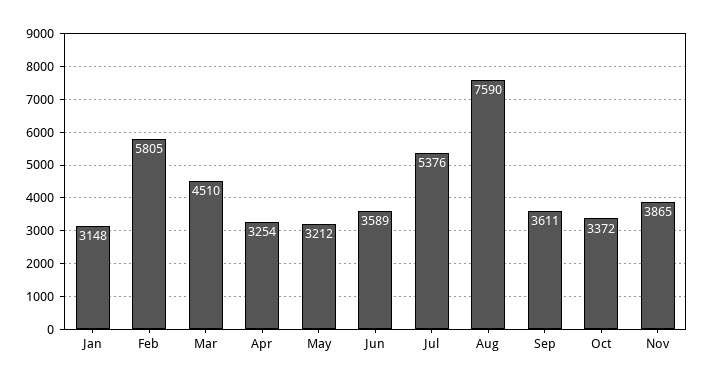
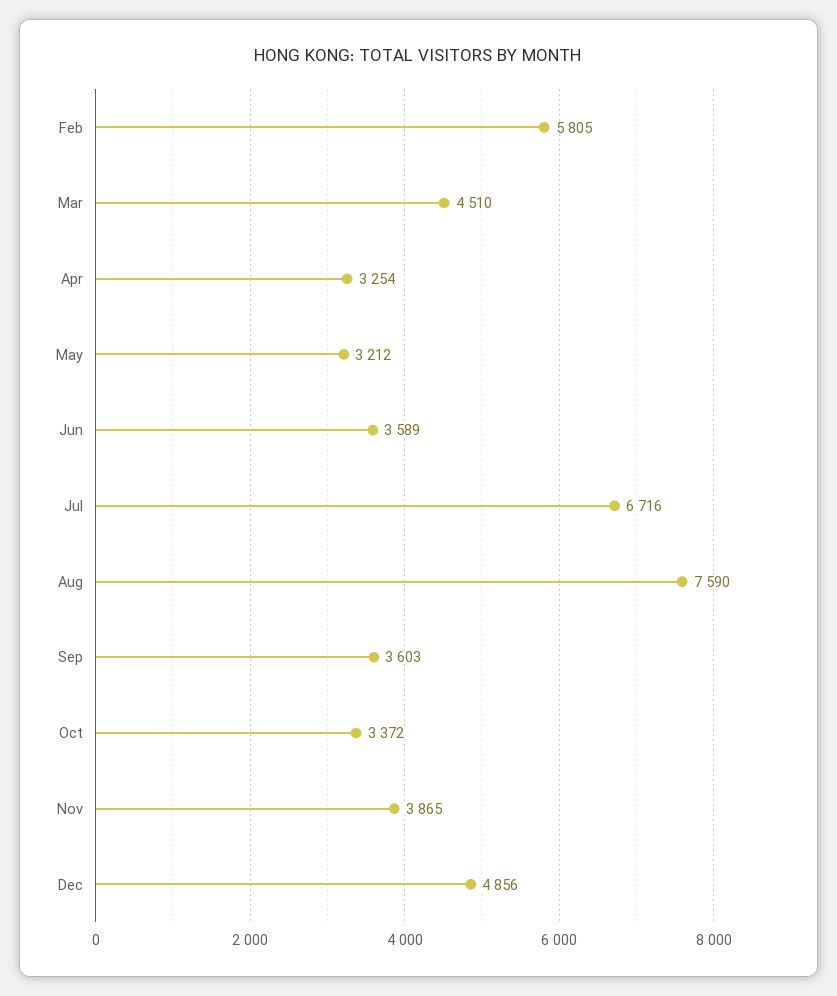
Jan: 3148 -> none
Jul: 5376 -> 6716
Sep: 3611 -> 3603
Dec: none -> 4856

